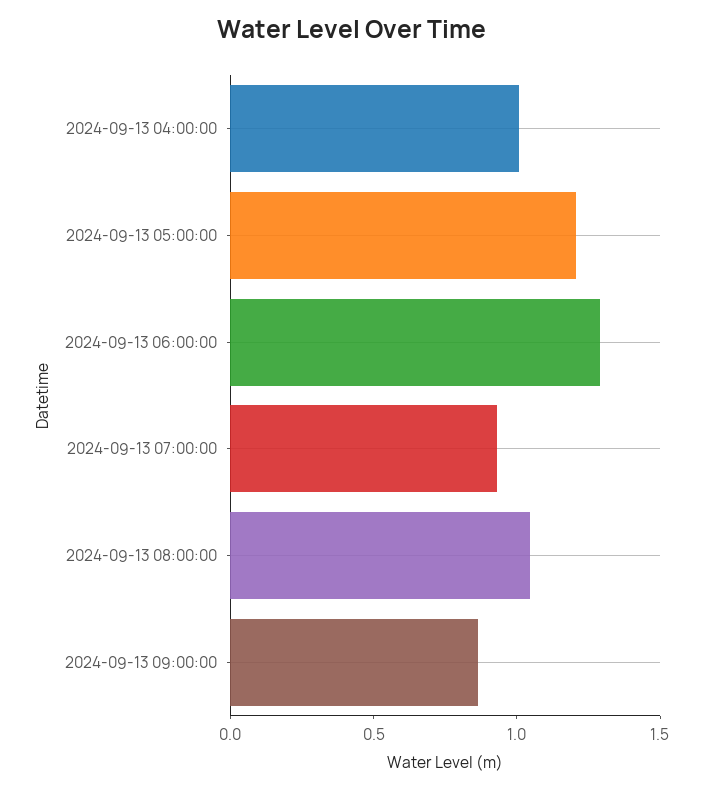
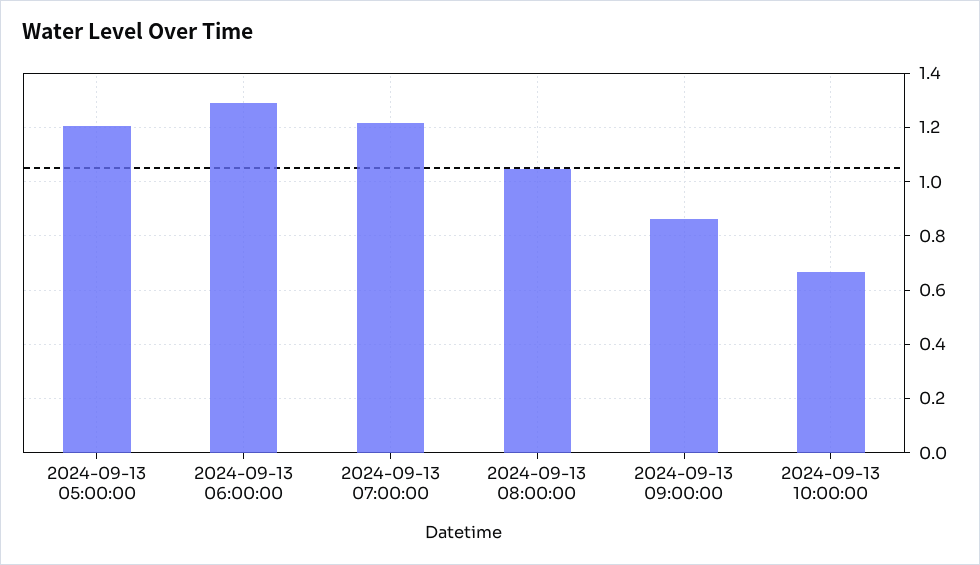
2024-09-13 04:00:00: 1 -> none
2024-09-13 07:00:00: 0.9 -> 1.225
2024-09-13 10:00:00: none -> 0.675

